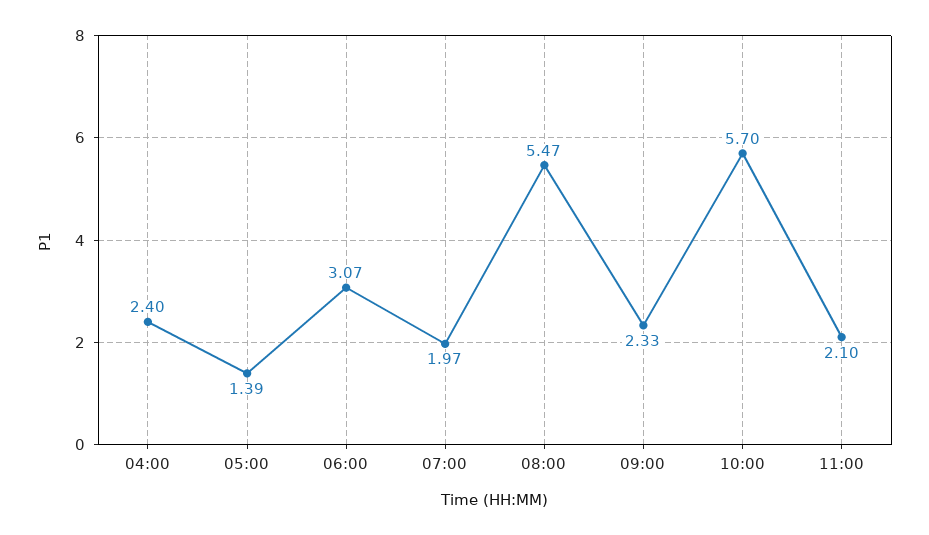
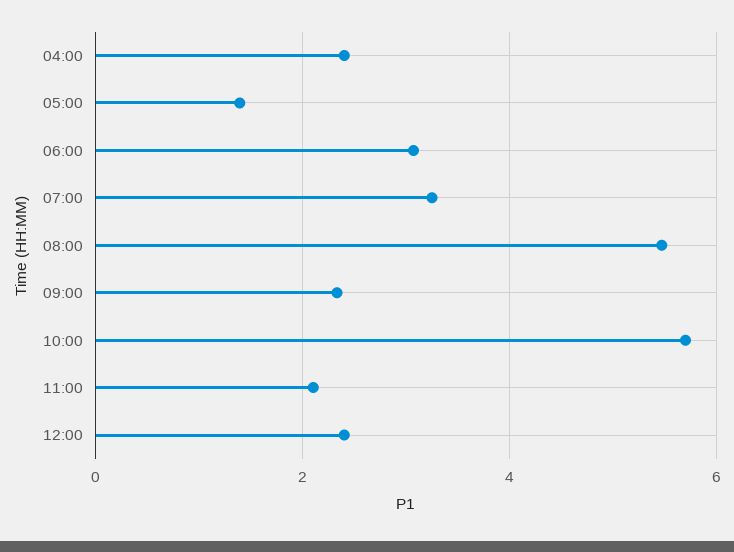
07:00: 1.97 -> 3.2
12:00: none -> 2.4

